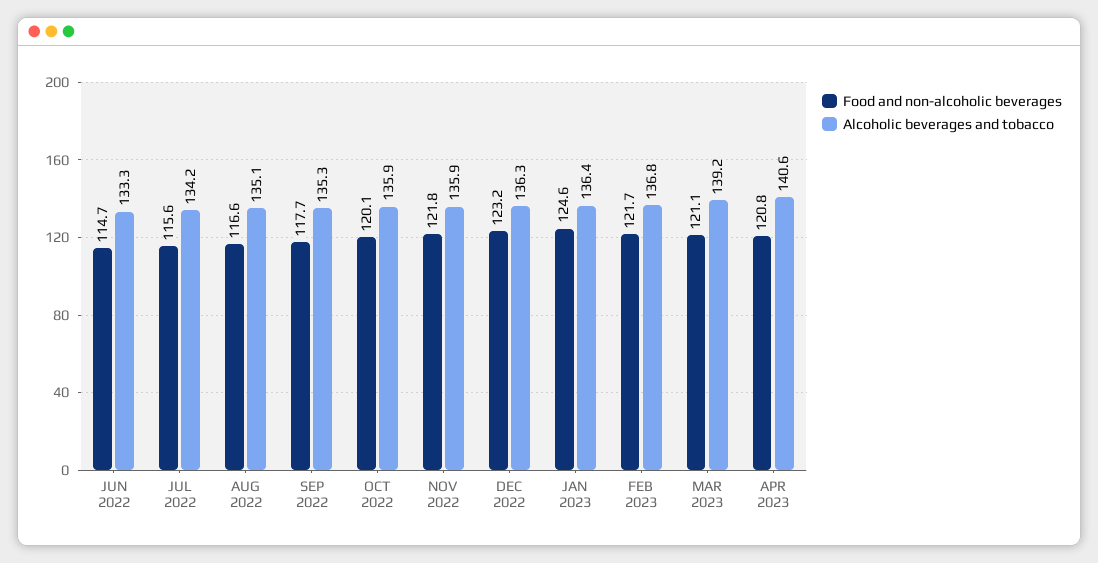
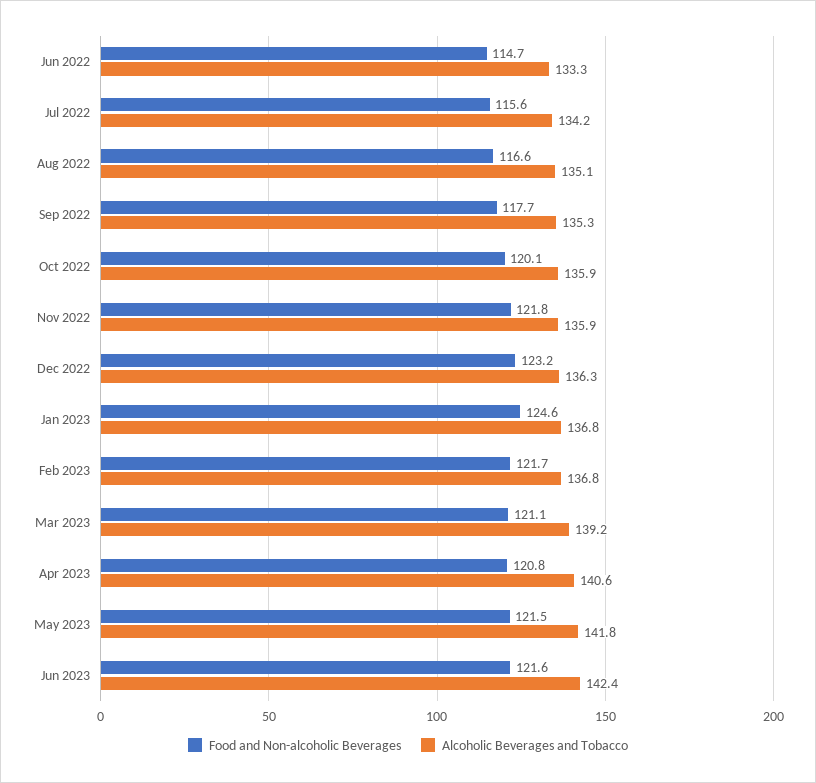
Alcoholic beverages and tobacco, JAN 2023: 136.4 -> 136.8
Food and non-alcoholic beverages, May 2023: none -> 121.5
Alcoholic beverages and tobacco, May 2023: none -> 141.8
Food and non-alcoholic beverages, Jun 2023: none -> 121.6
Alcoholic beverages and tobacco, Jun 2023: none -> 142.4

